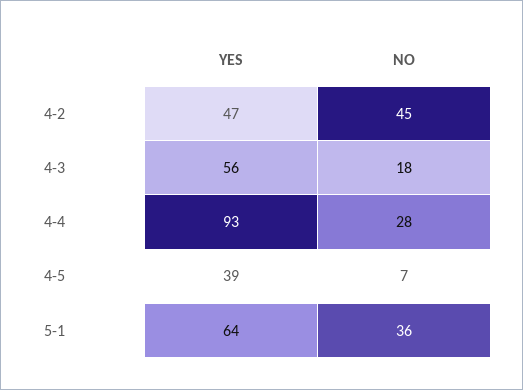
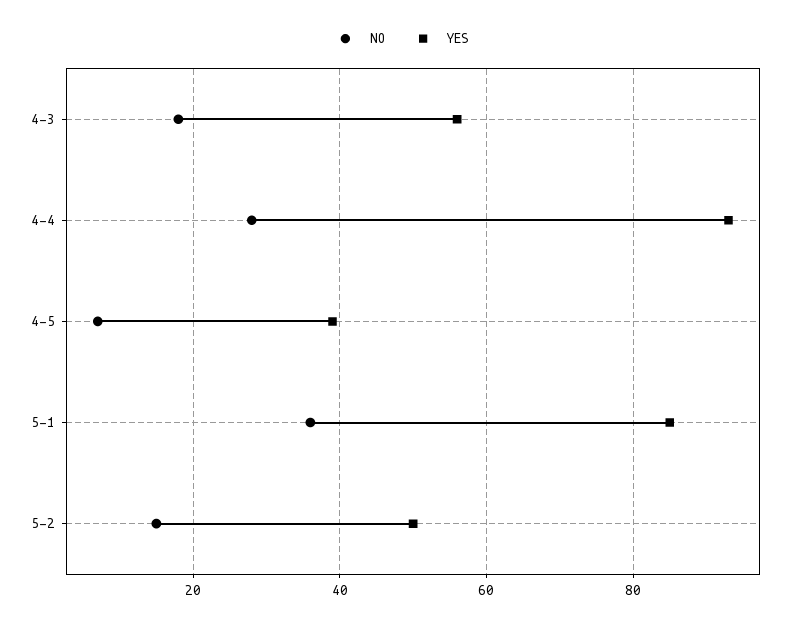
YES, 4-2: 47 -> none
NO, 4-2: 45 -> none
YES, 5-1: 64 -> 85
NO, 5-2: none -> 15
YES, 5-2: none -> 50

